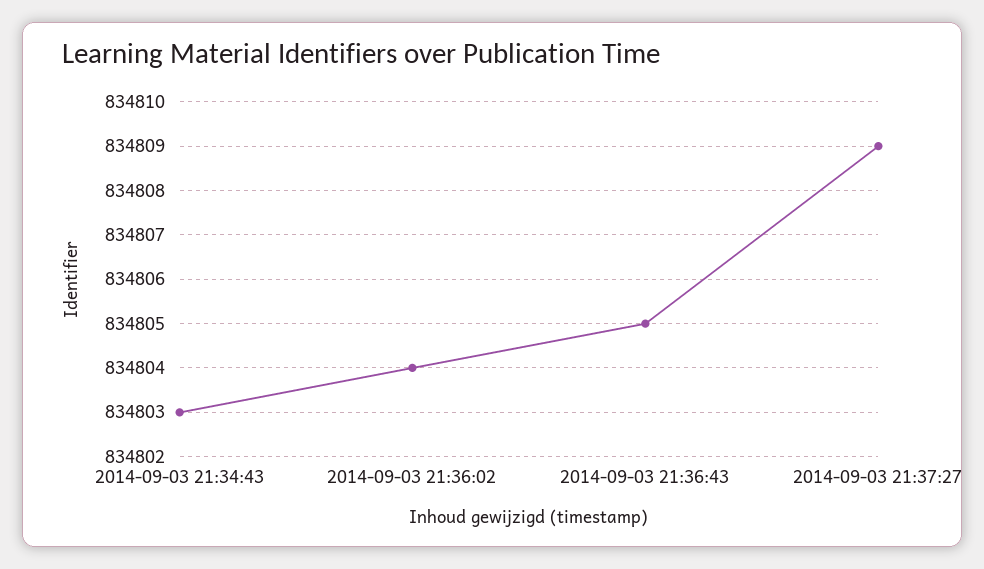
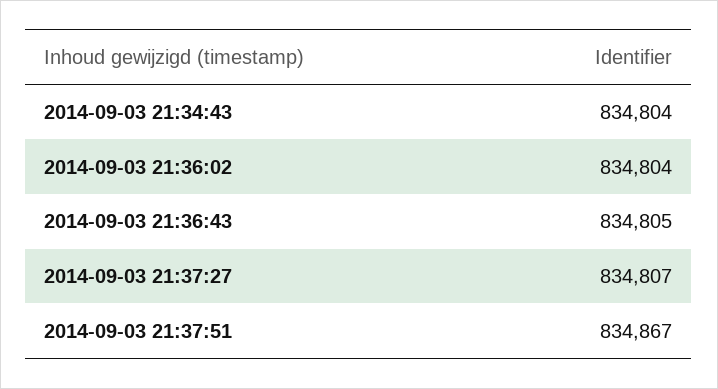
2014-09-03 21:34:43: 834803 -> 834804
2014-09-03 21:37:27: 834809 -> 834807
2014-09-03 21:37:51: none -> 834867

